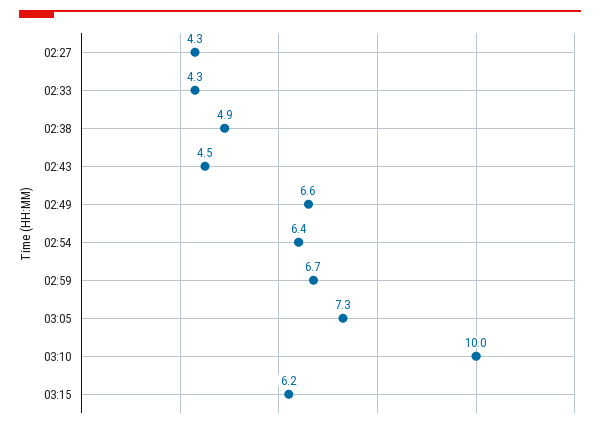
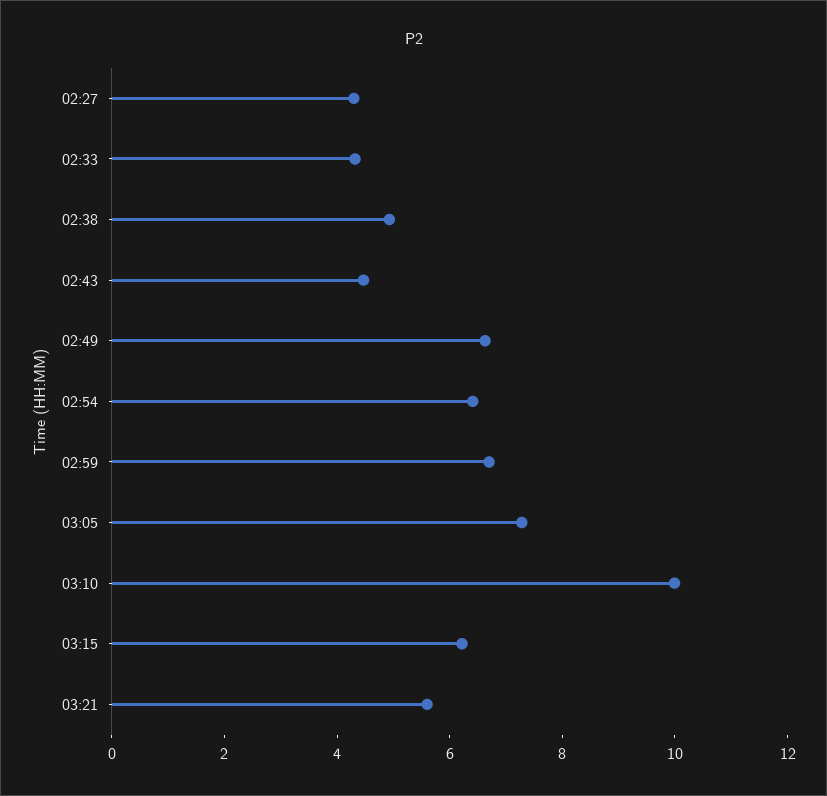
03:21: none -> 5.5

